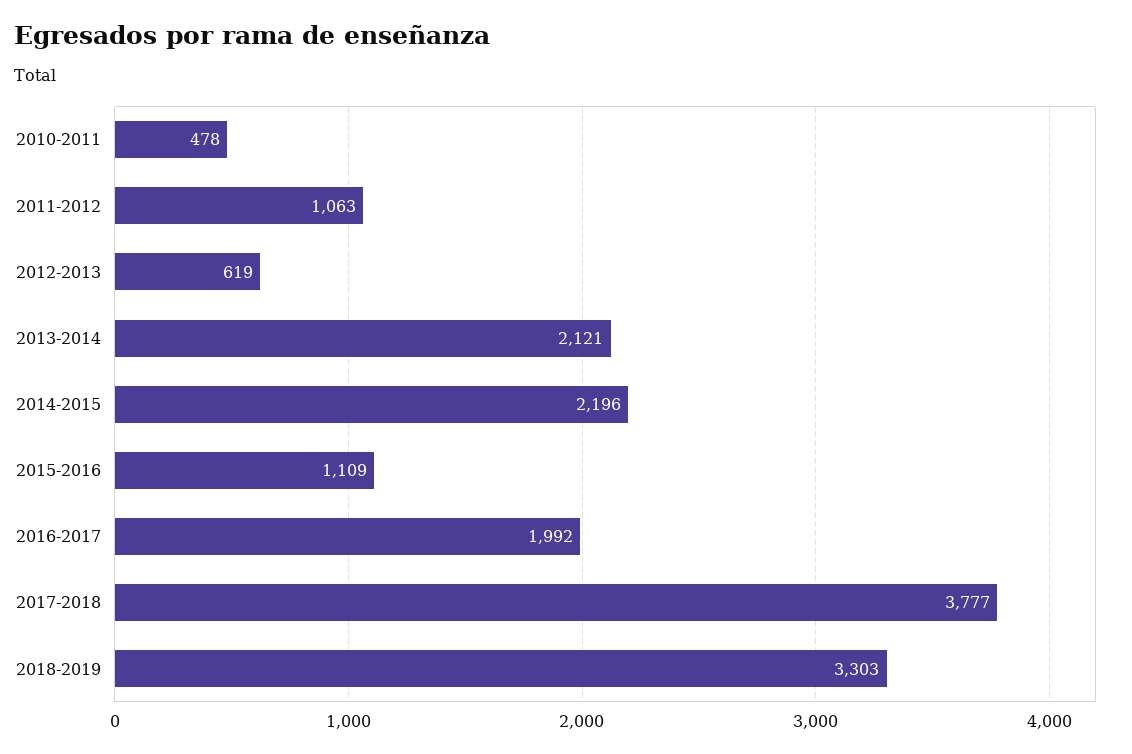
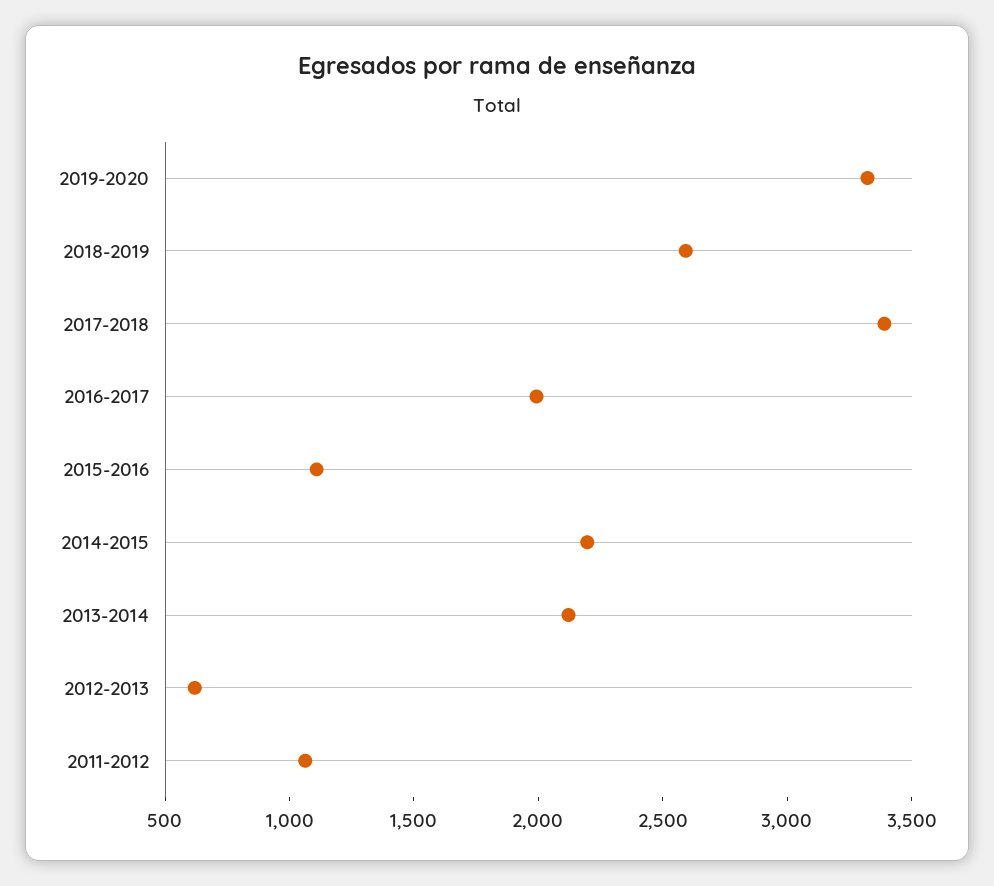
2010-2011: 478 -> none
2017-2018: 3777 -> 3400
2018-2019: 3303 -> 2600
2019-2020: none -> 3300

